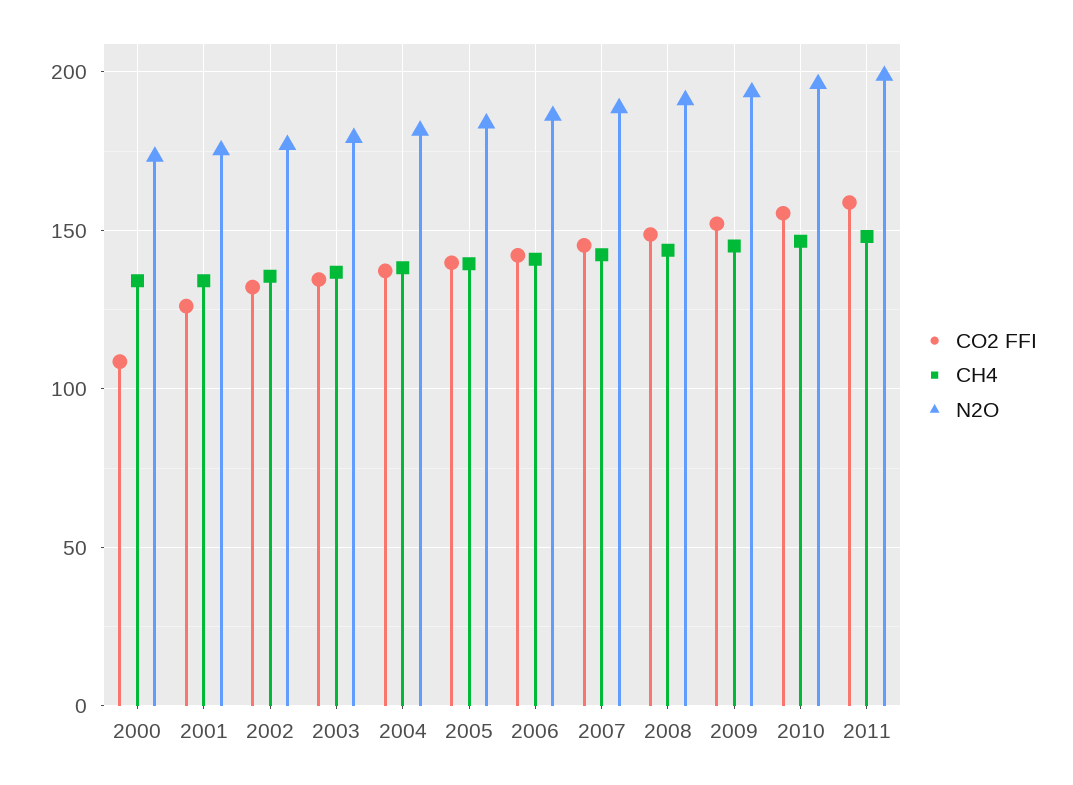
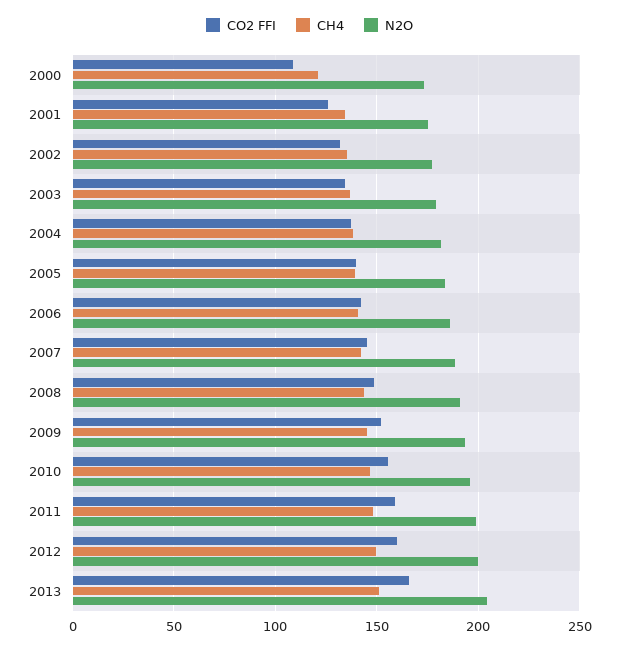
CH4, 2000: 135 -> 120
CO2 FFI, 2012: none -> 160
CH4, 2012: none -> 150
N2O, 2012: none -> 200
CO2 FFI, 2013: none -> 165
CH4, 2013: none -> 150
N2O, 2013: none -> 205

